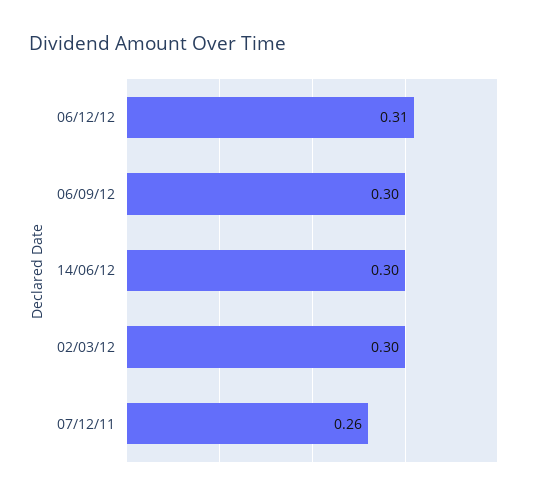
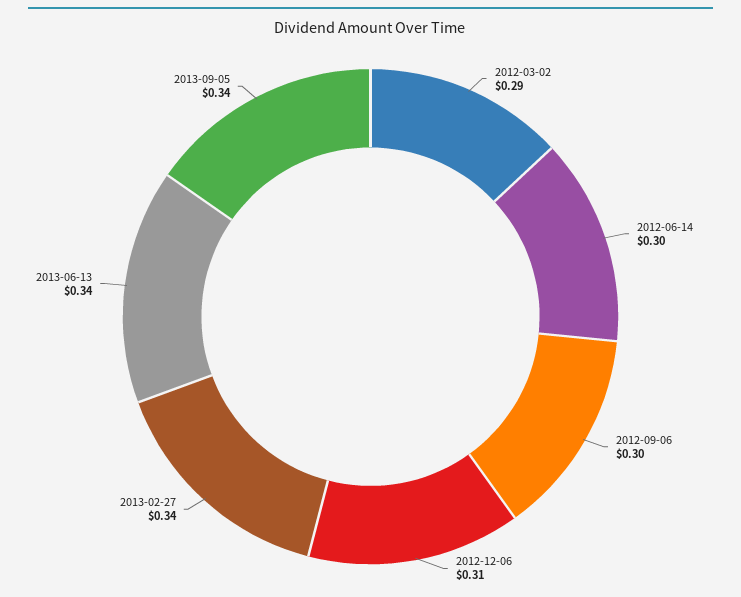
02/03/12: 0.3 -> 0.29
07/12/11: 0.26 -> none
2013-02-27: none -> 0.34
2013-06-13: none -> 0.34
2013-09-05: none -> 0.34

